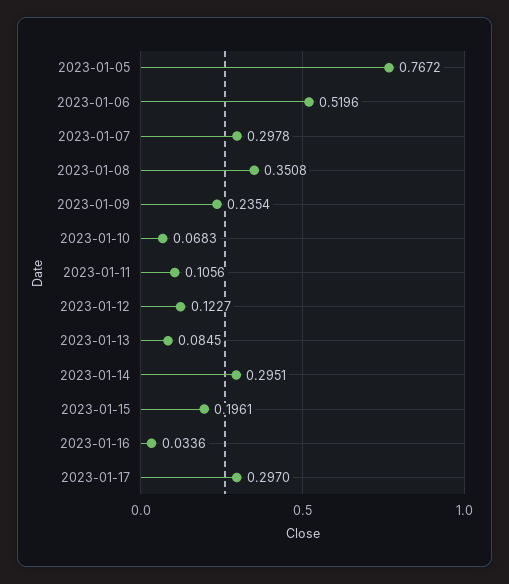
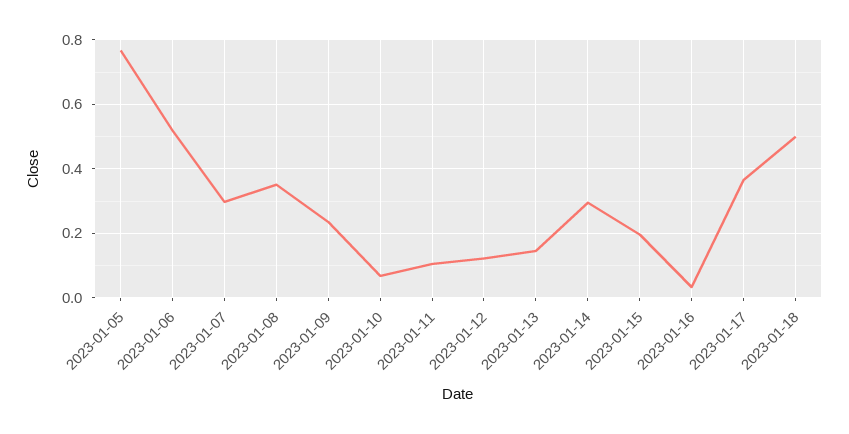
2023-01-13: 0.0845 -> 0.14
2023-01-17: 0.297 -> 0.36
2023-01-18: none -> 0.5

